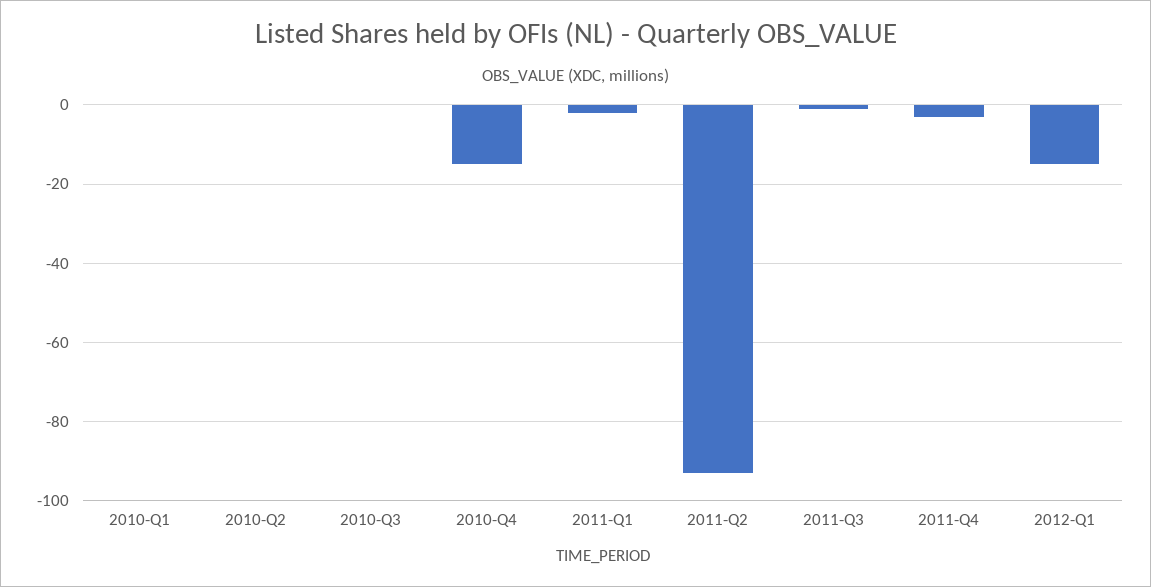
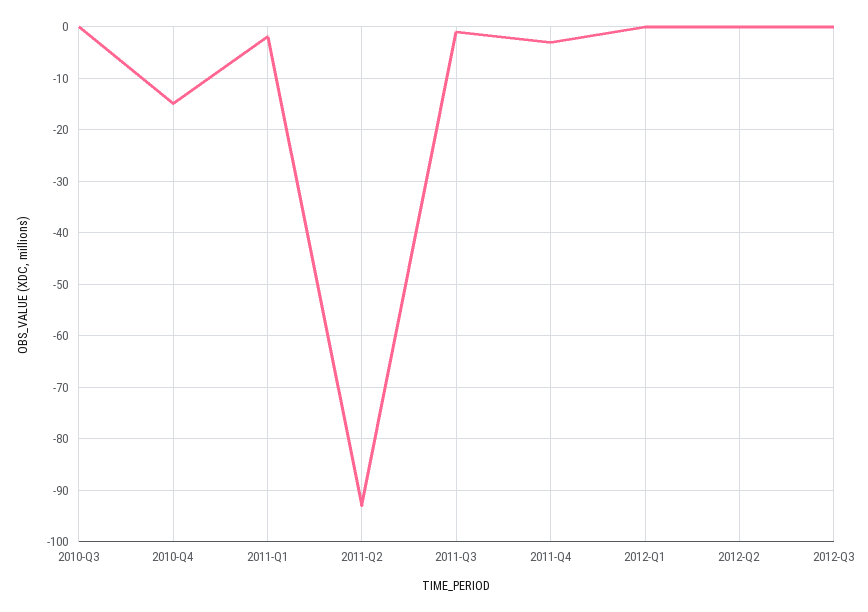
2010-Q1: 0 -> none
2010-Q2: 0 -> none
2012-Q1: -15 -> 0
2012-Q2: none -> 0
2012-Q3: none -> 0

